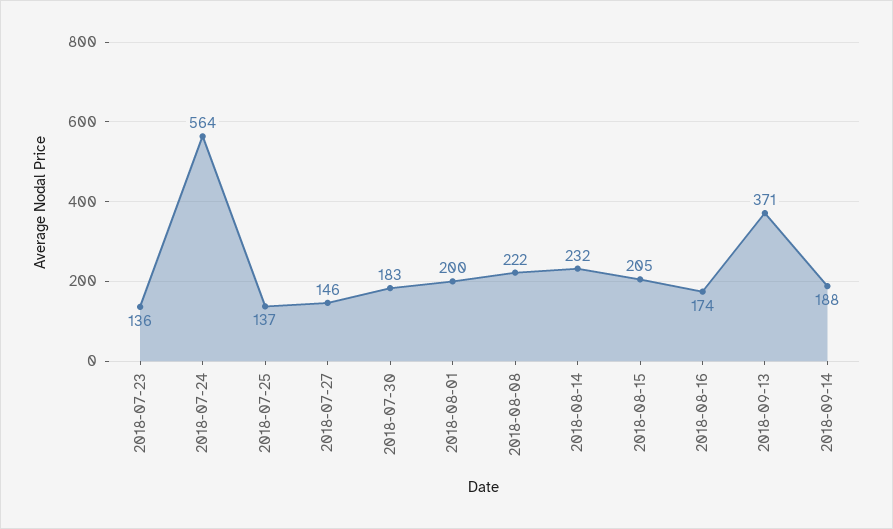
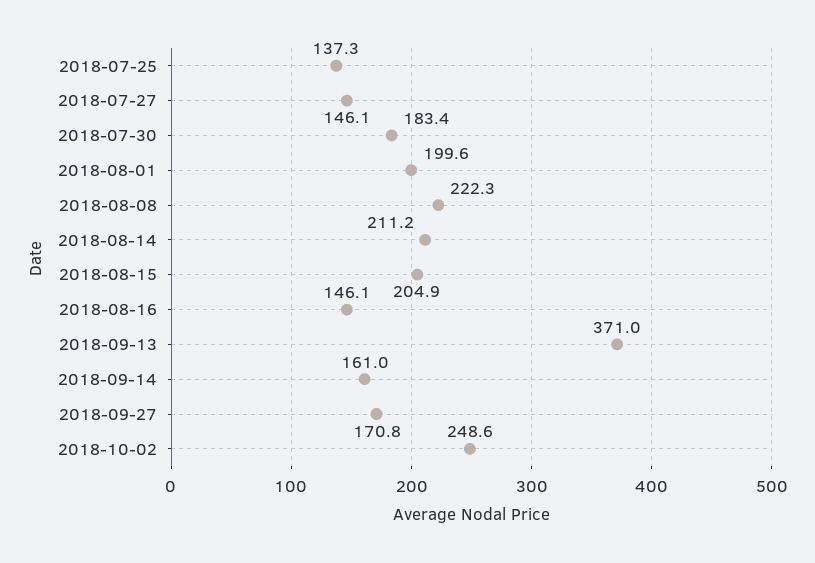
2018-07-23: 136 -> none
2018-07-24: 564 -> none
2018-08-14: 232 -> 211.2
2018-08-16: 174 -> 146.1
2018-09-14: 188 -> 161
2018-09-27: none -> 170.8
2018-10-02: none -> 248.6

